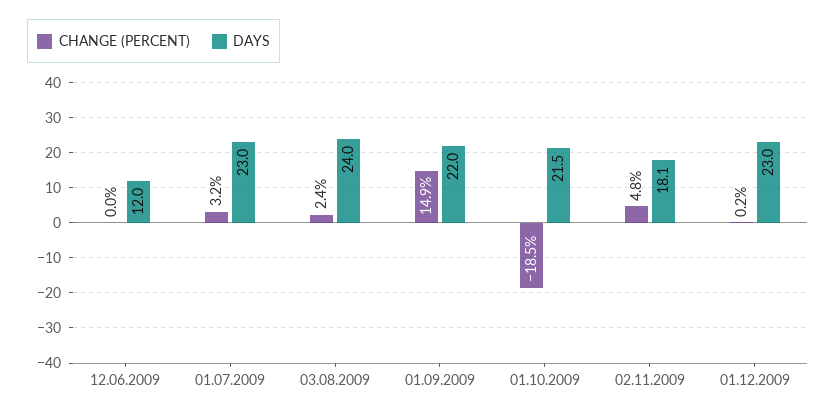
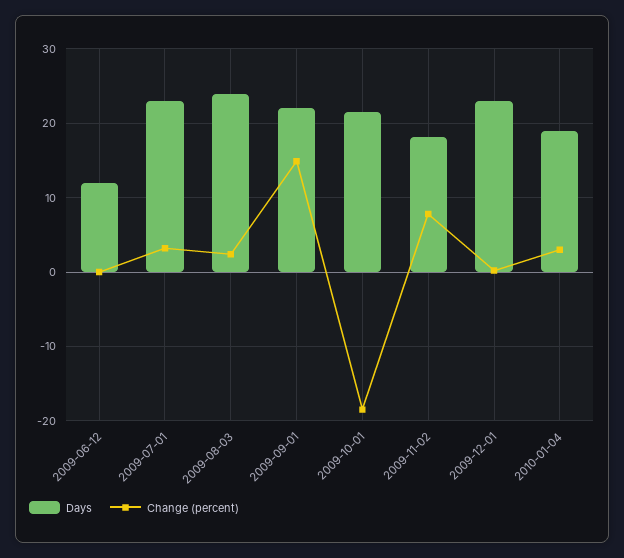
CHANGE (PERCENT), 02.11.2009: 4.8 -> 8
DAYS, 2010-01-04: none -> 19
CHANGE (PERCENT), 2010-01-04: none -> 3

